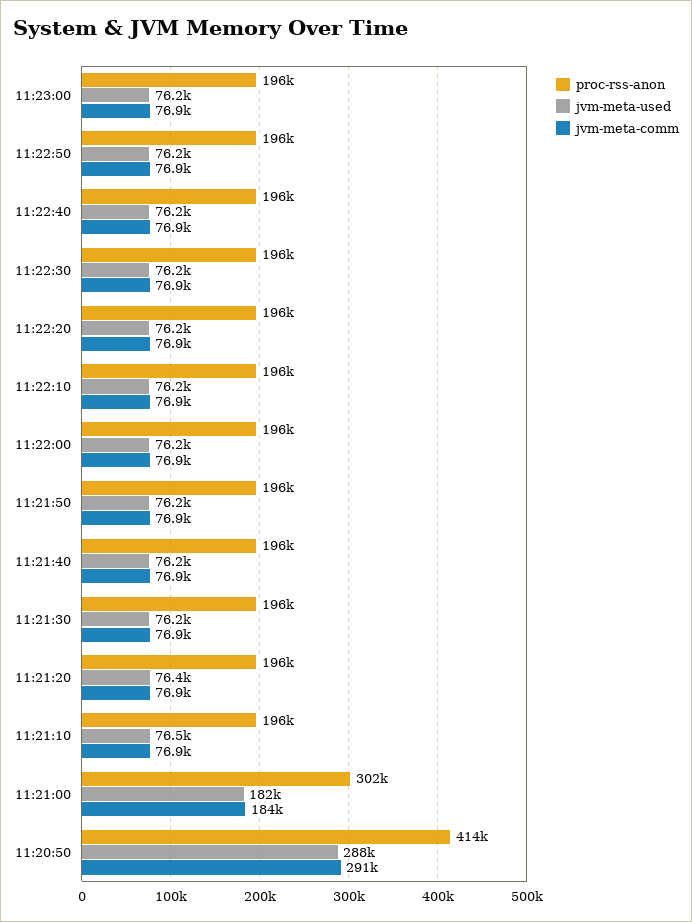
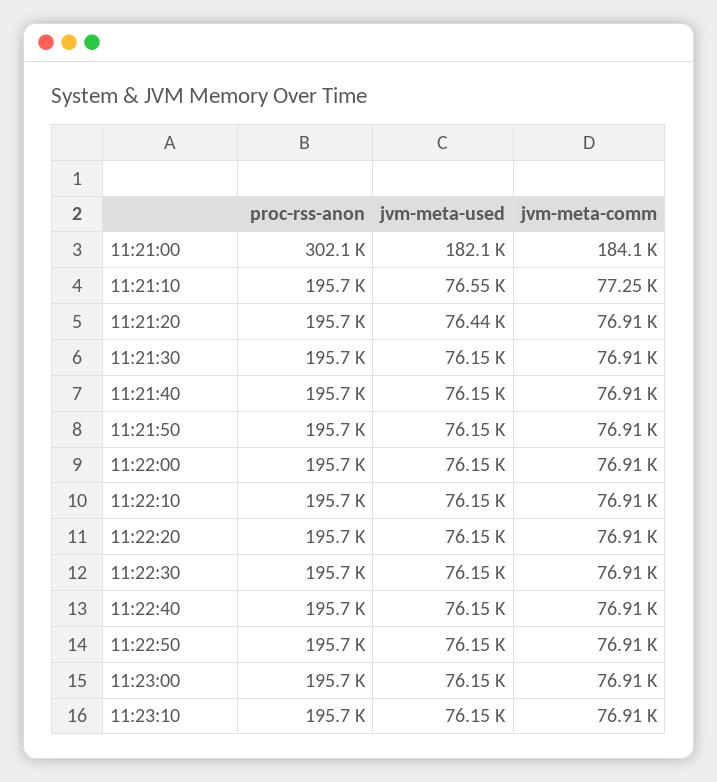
jvm-meta-comm, 11:21:10: 76900 -> 77250
proc-rss-anon, 11:20:50: 414000 -> none
jvm-meta-used, 11:20:50: 288000 -> none
jvm-meta-comm, 11:20:50: 291000 -> none
proc-rss-anon, 11:23:10: none -> 195700
jvm-meta-used, 11:23:10: none -> 76150
jvm-meta-comm, 11:23:10: none -> 76910

